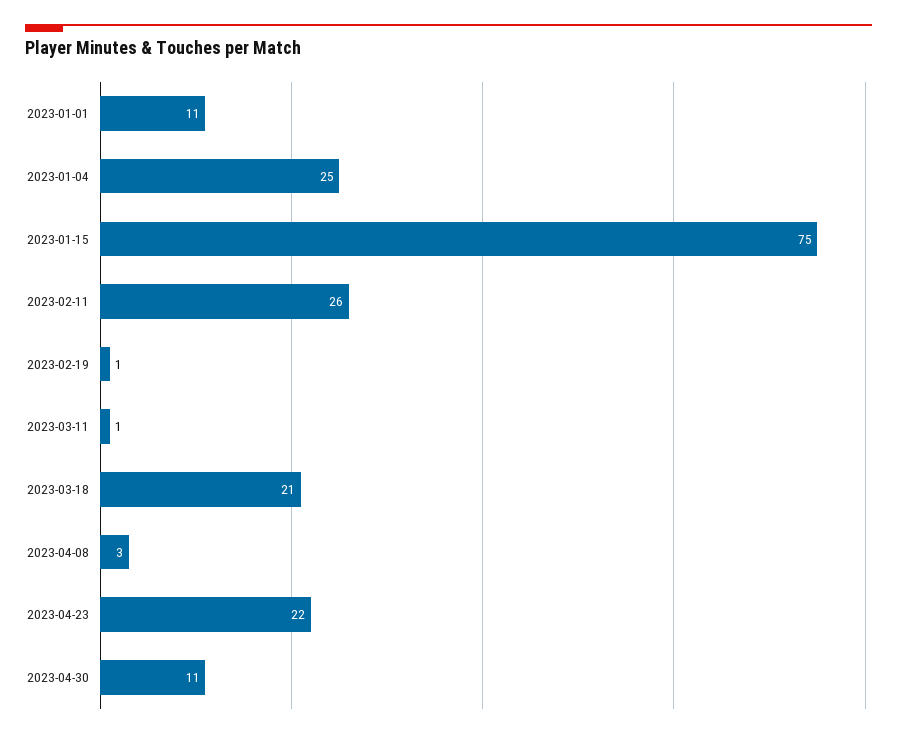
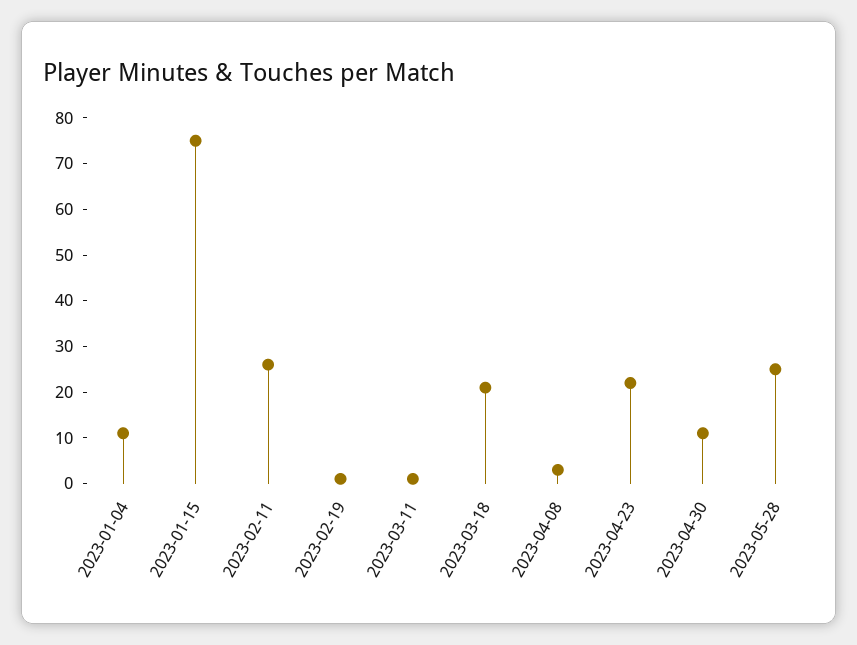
2023-01-01: 11 -> none
2023-01-04: 25 -> 10
2023-05-28: none -> 25

